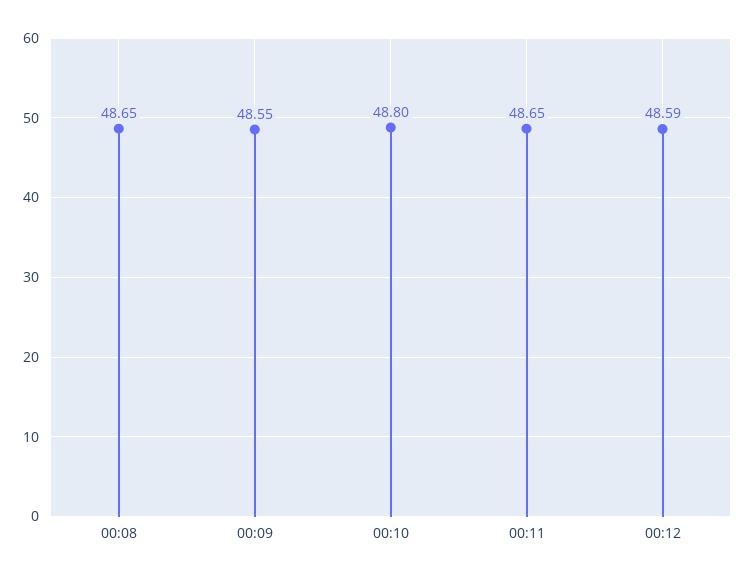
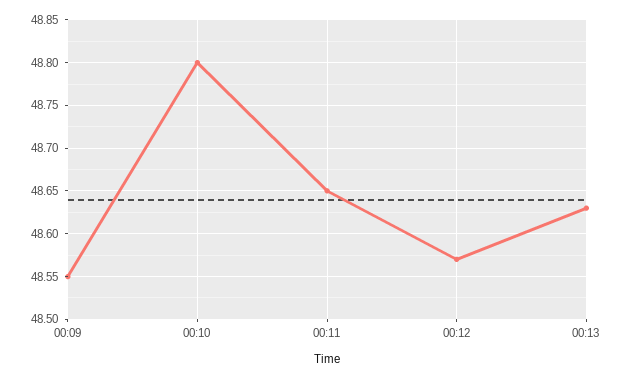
00:08: 48.65 -> none
00:12: 48.59 -> 48.57
00:13: none -> 48.63

